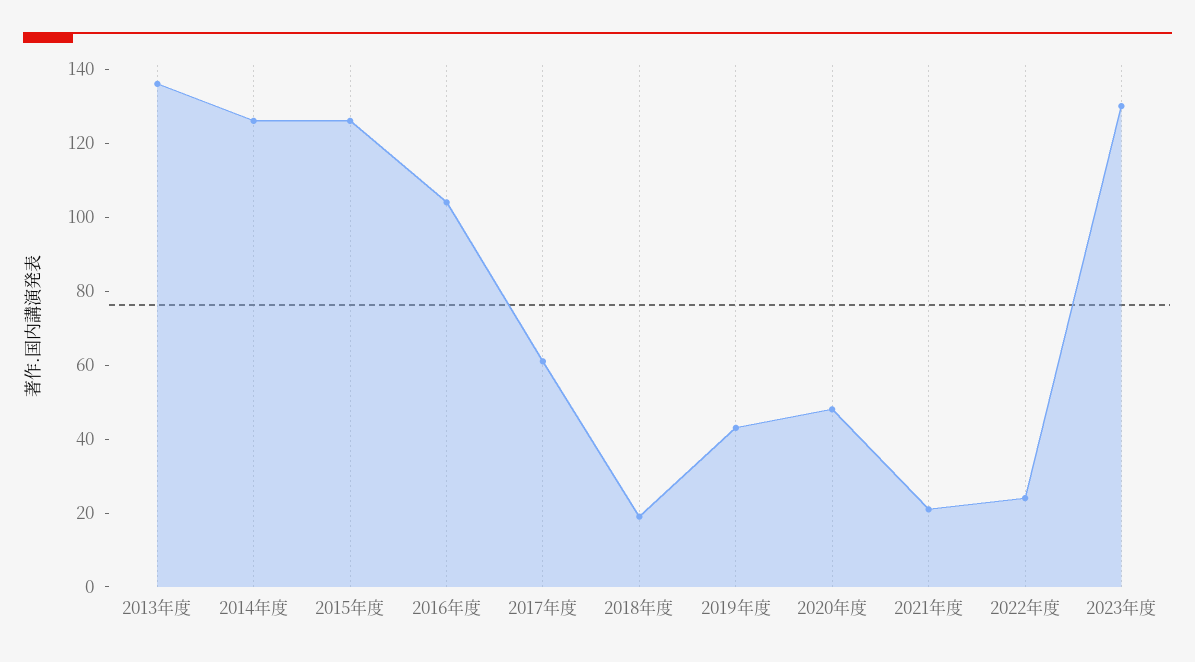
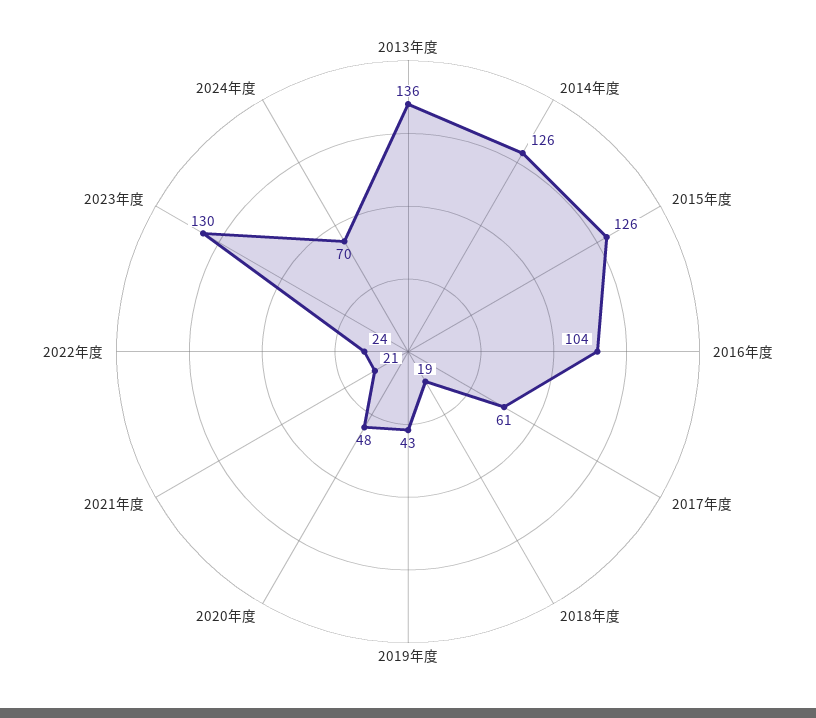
2024年度: none -> 70

